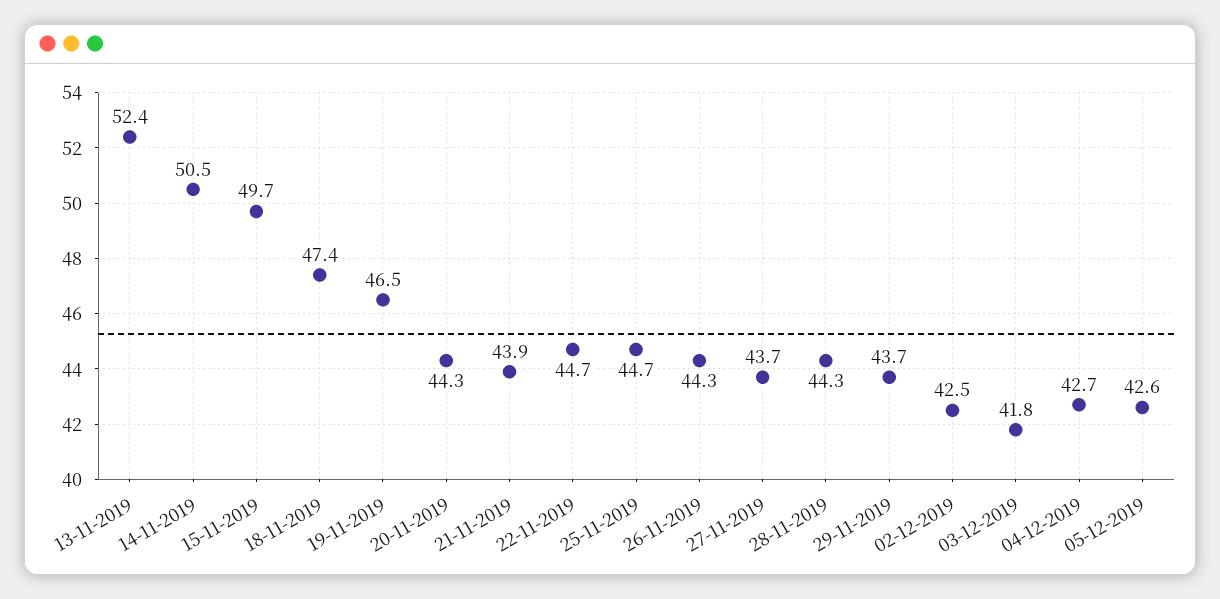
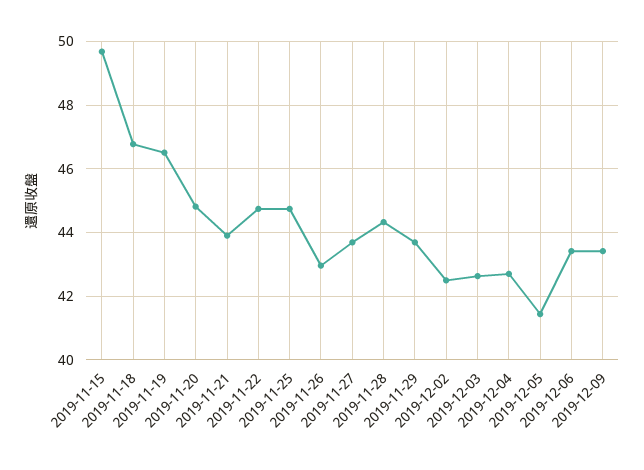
13-11-2019: 52.4 -> none
14-11-2019: 50.5 -> none
18-11-2019: 47.4 -> 46.8
20-11-2019: 44.3 -> 44.8
26-11-2019: 44.3 -> 43
03-12-2019: 41.8 -> 42.6
05-12-2019: 42.6 -> 41.4
2019-12-06: none -> 43.4
2019-12-09: none -> 43.4

